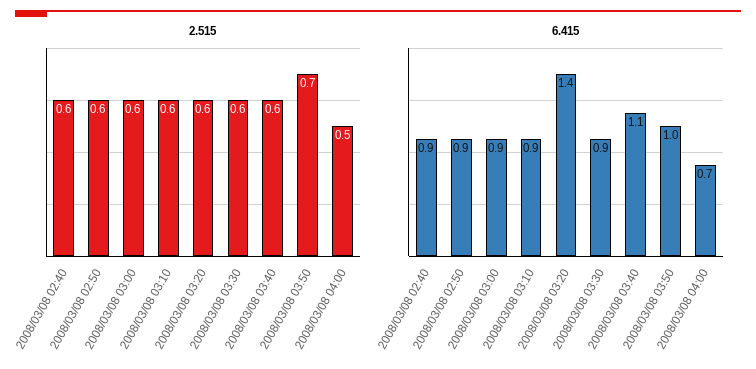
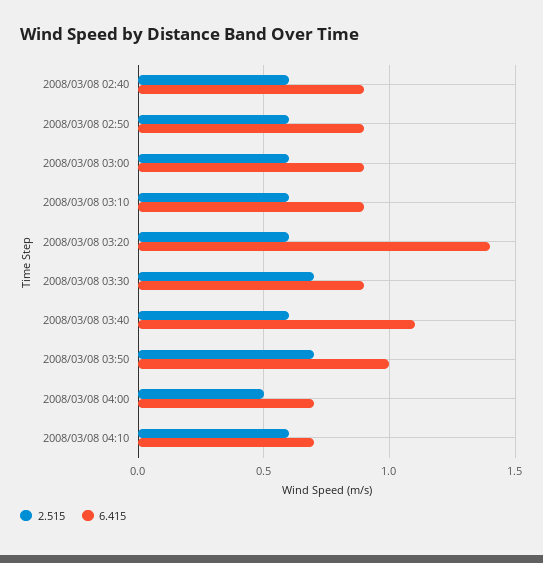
2.515, 2008/03/08 03:30: 0.6 -> 0.7
2.515, 2008/03/08 04:10: none -> 0.6
6.415, 2008/03/08 04:10: none -> 0.7

